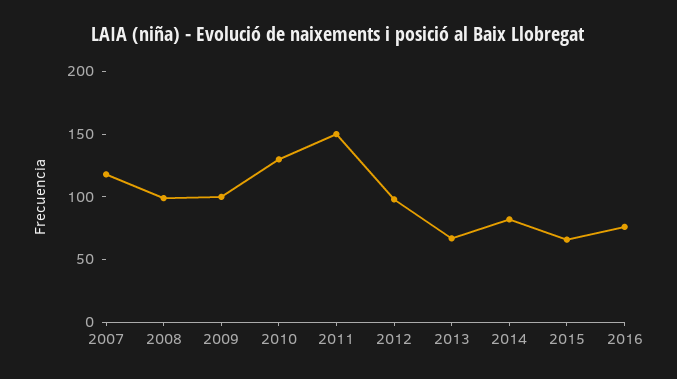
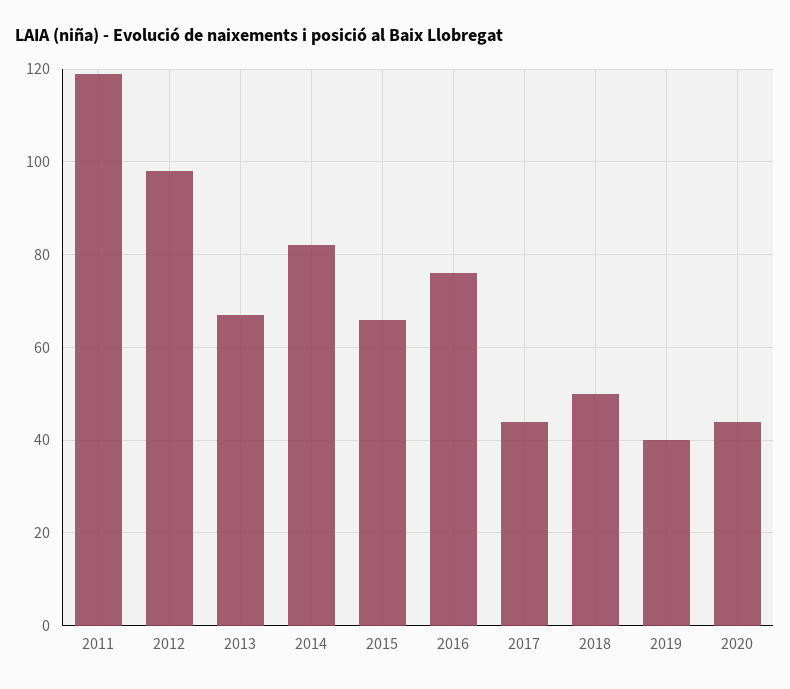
2007: 120 -> none
2008: 100 -> none
2009: 100 -> none
2010: 130 -> none
2011: 150 -> 120
2017: none -> 45
2018: none -> 50
2019: none -> 40
2020: none -> 45

